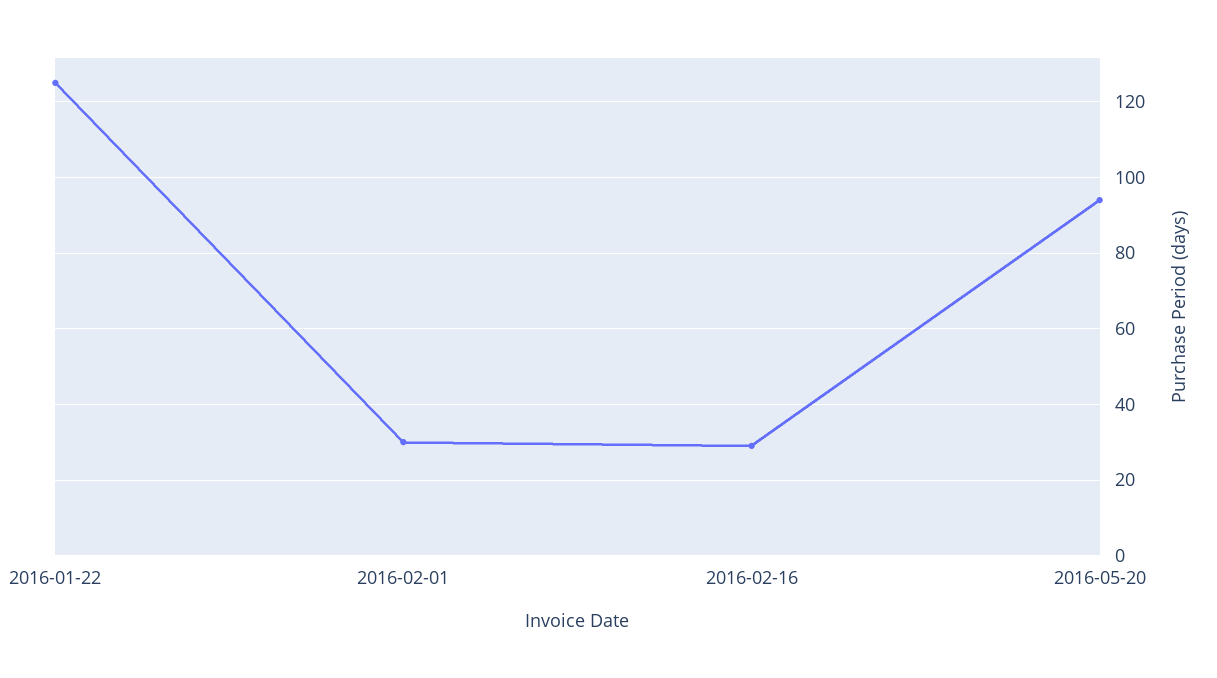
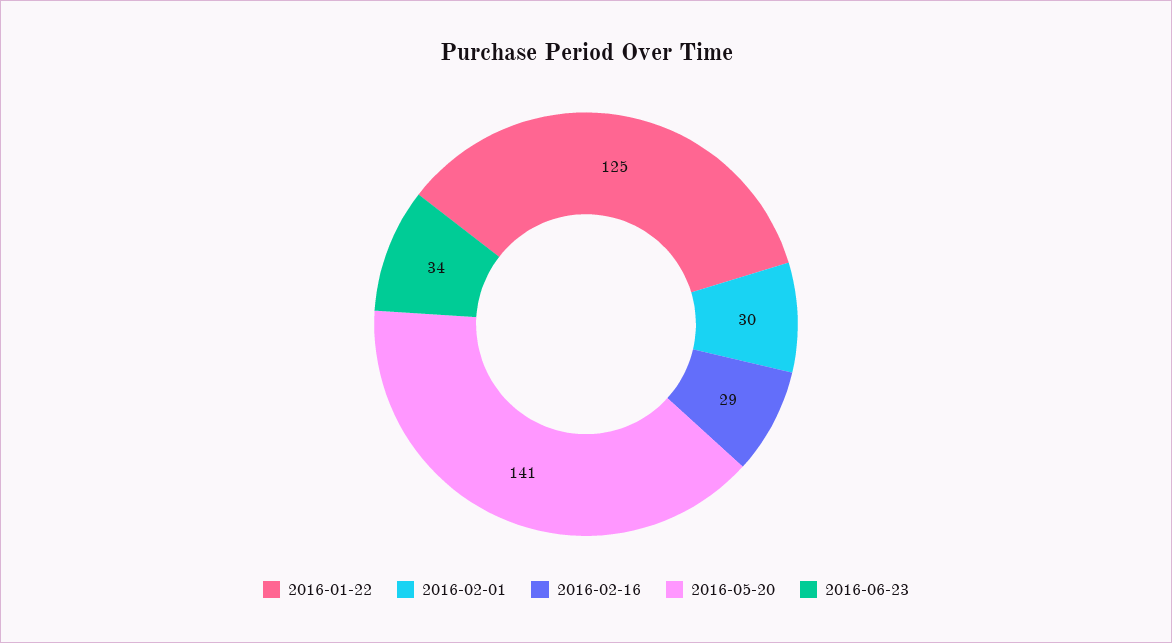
2016-05-20: 95 -> 141
2016-06-23: none -> 34

